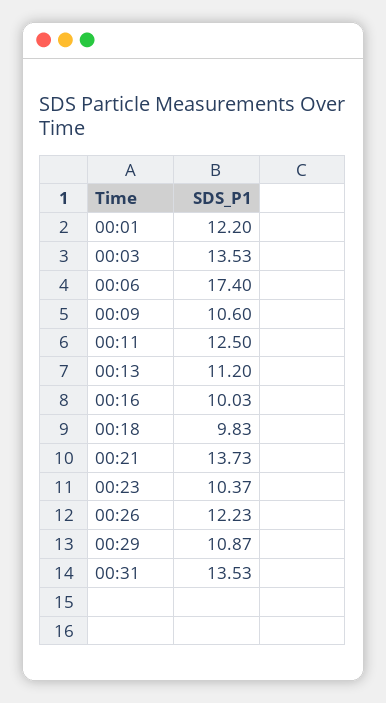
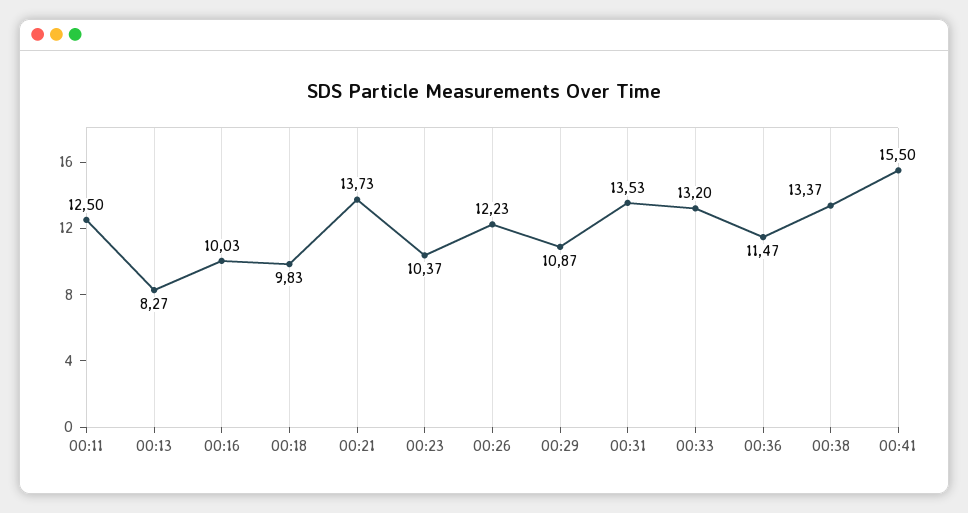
00:01: 12.2 -> none
00:03: 13.53 -> none
00:06: 17.4 -> none
00:09: 10.6 -> none
00:13: 11.2 -> 8.27
00:33: none -> 13.2
00:36: none -> 11.47
00:38: none -> 13.37
00:41: none -> 15.5

